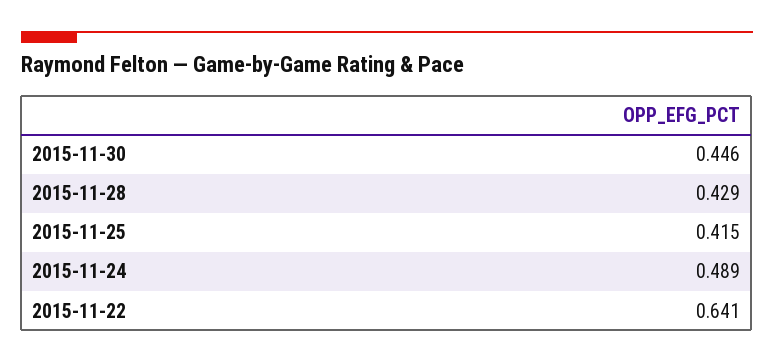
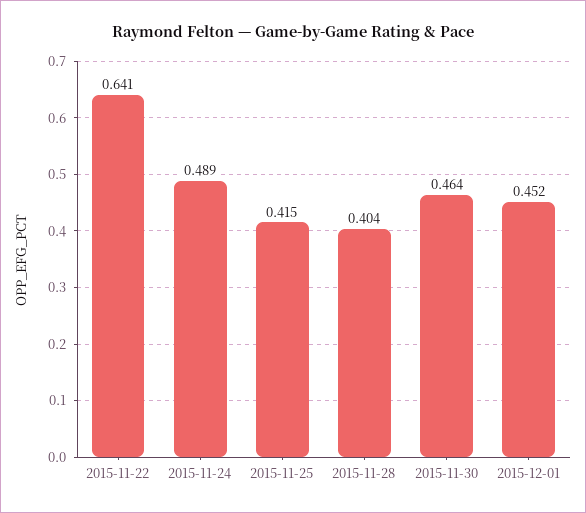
2015-11-30: 0.446 -> 0.464
2015-11-28: 0.429 -> 0.404
2015-12-01: none -> 0.452

